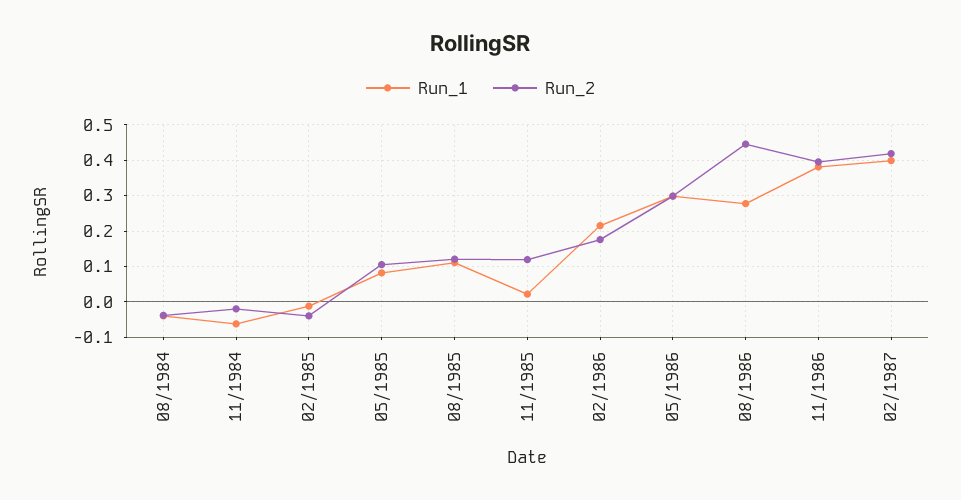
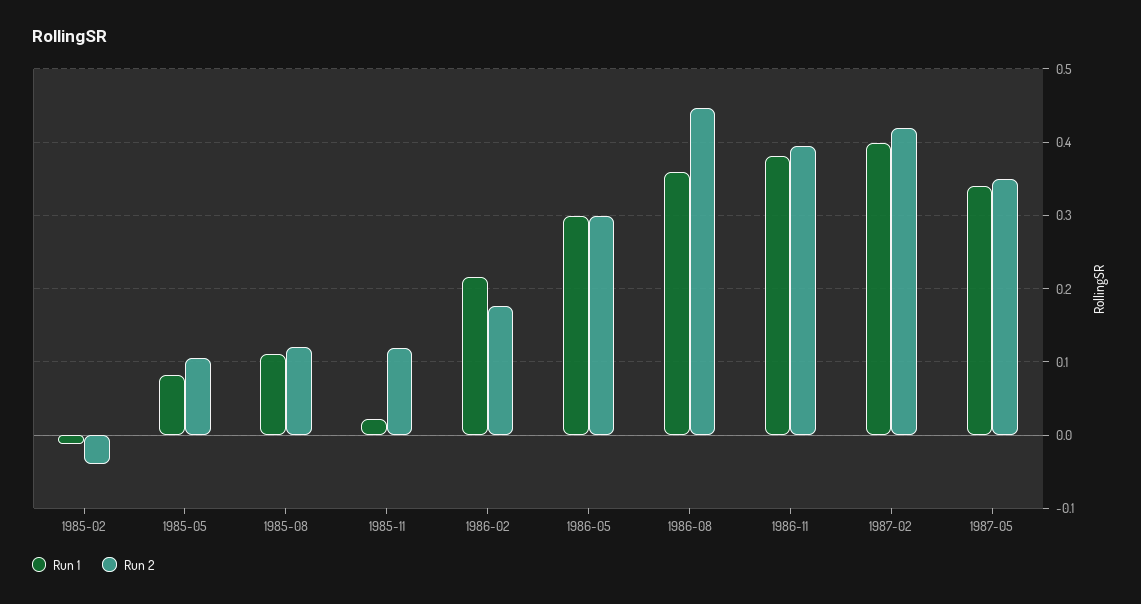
Run_1, 08/1984: -0.04 -> none
Run_2, 08/1984: -0.04 -> none
Run_1, 11/1984: -0.06 -> none
Run_2, 11/1984: -0.02 -> none
Run_1, 08/1986: 0.28 -> 0.36
Run_1, 1987-05: none -> 0.34
Run_2, 1987-05: none -> 0.35

